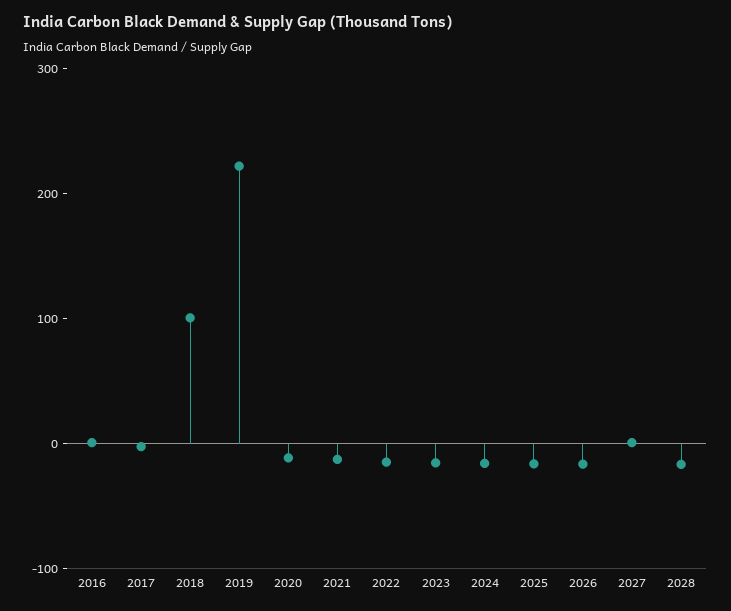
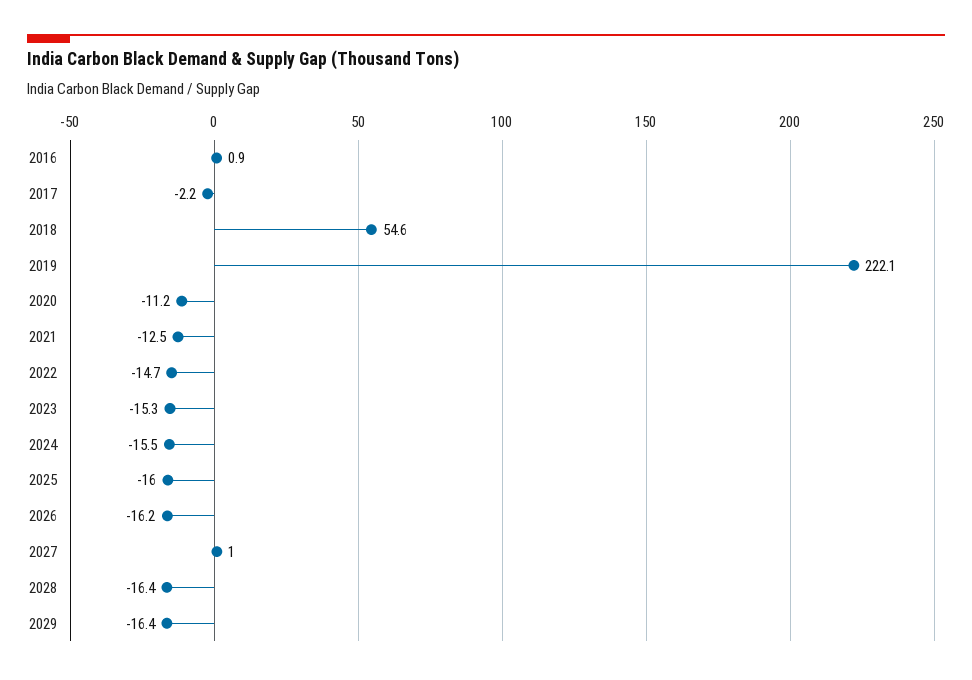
2018: 100 -> 54.6
2029: none -> -16.4

